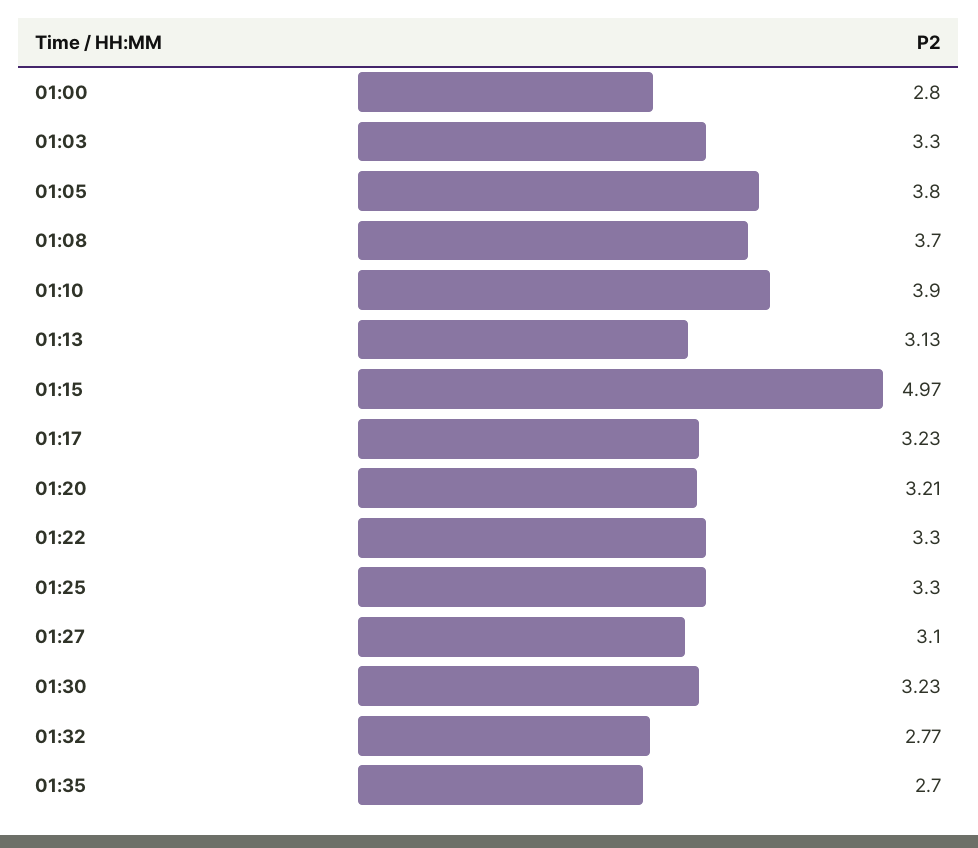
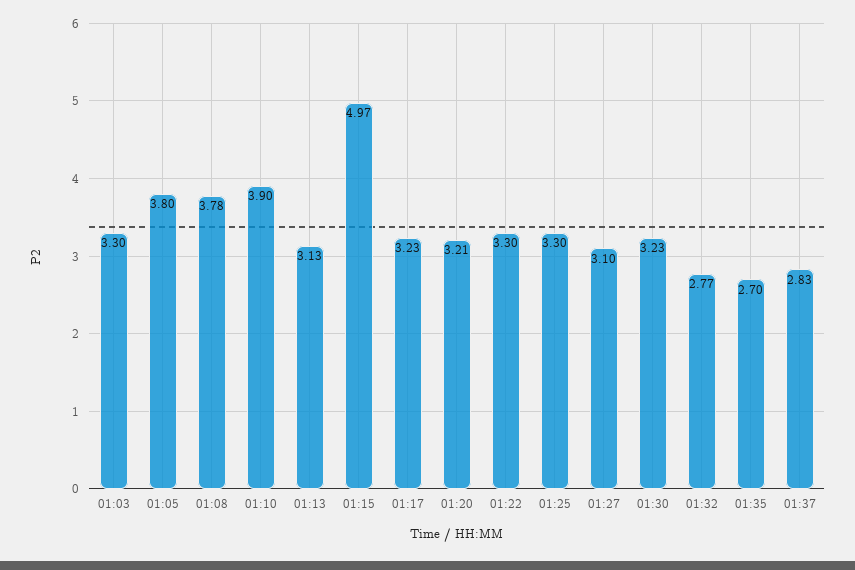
01:00: 2.8 -> none
01:08: 3.7 -> 3.78
01:37: none -> 2.83

